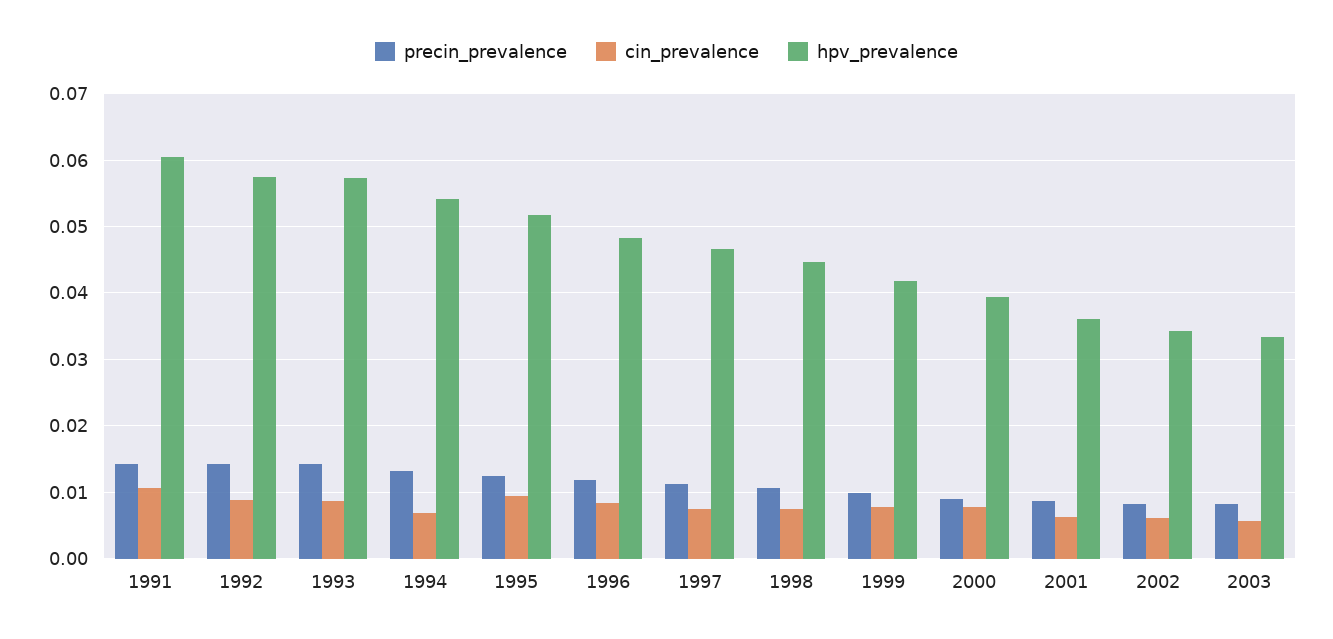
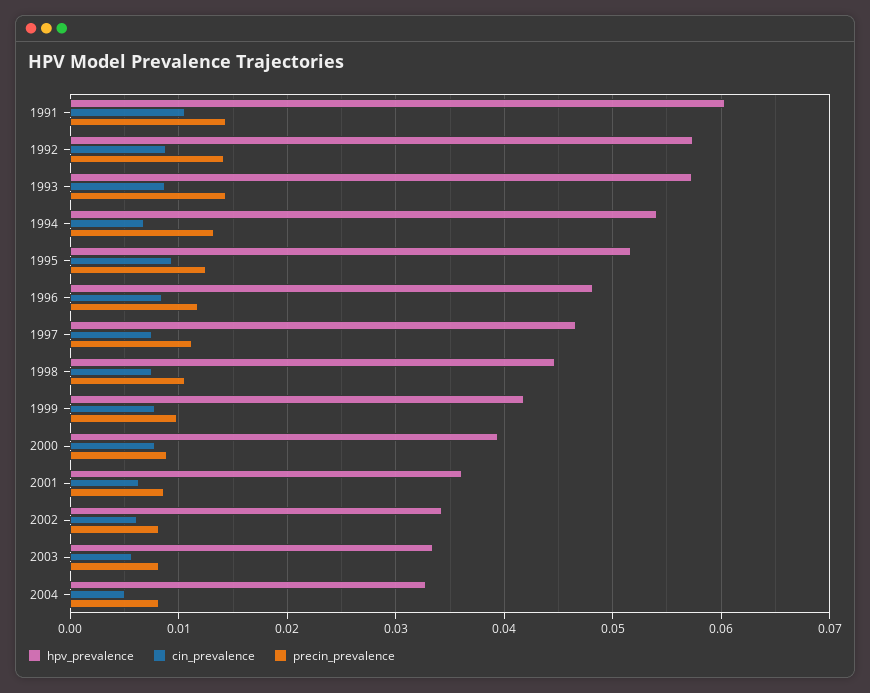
hpv_prevalence, 2004: none -> 0.033
cin_prevalence, 2004: none -> 0.005
precin_prevalence, 2004: none -> 0.008

